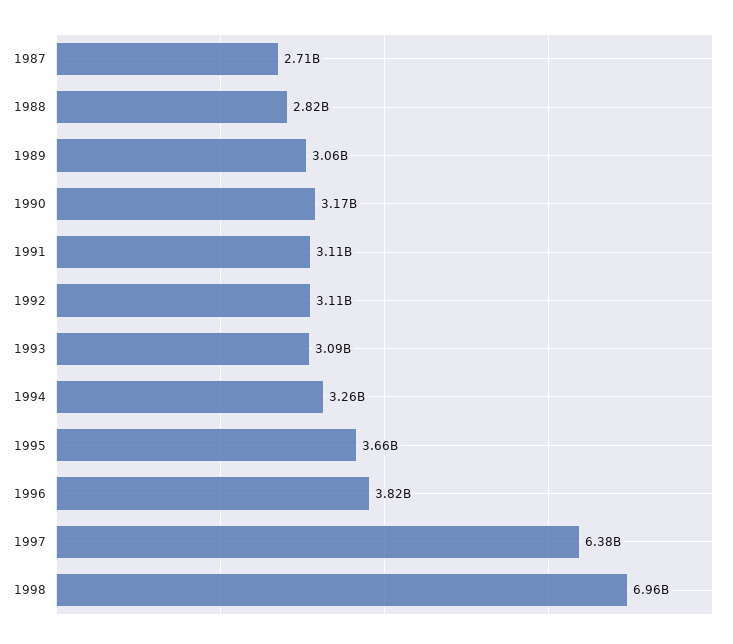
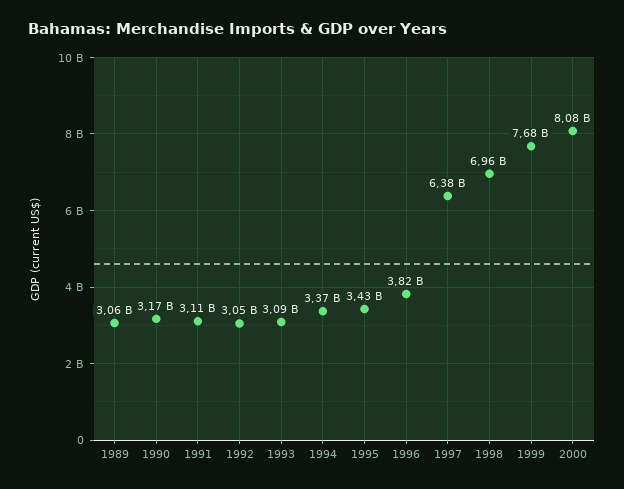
1987: 2710000000 -> none
1988: 2820000000 -> none
1992: 3110000000 -> 3050000000
1994: 3260000000 -> 3370000000
1995: 3660000000 -> 3430000000
1999: none -> 7680000000
2000: none -> 8080000000

